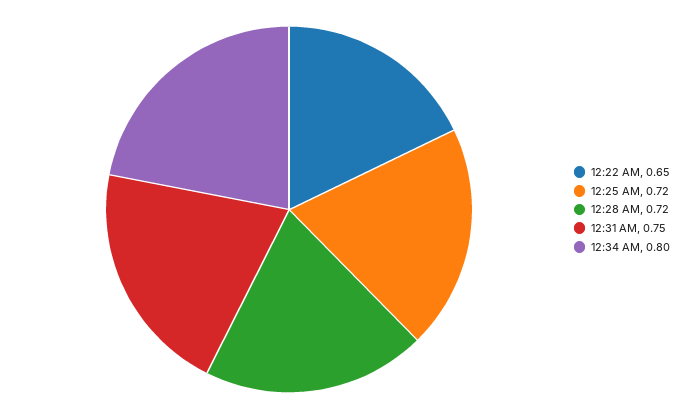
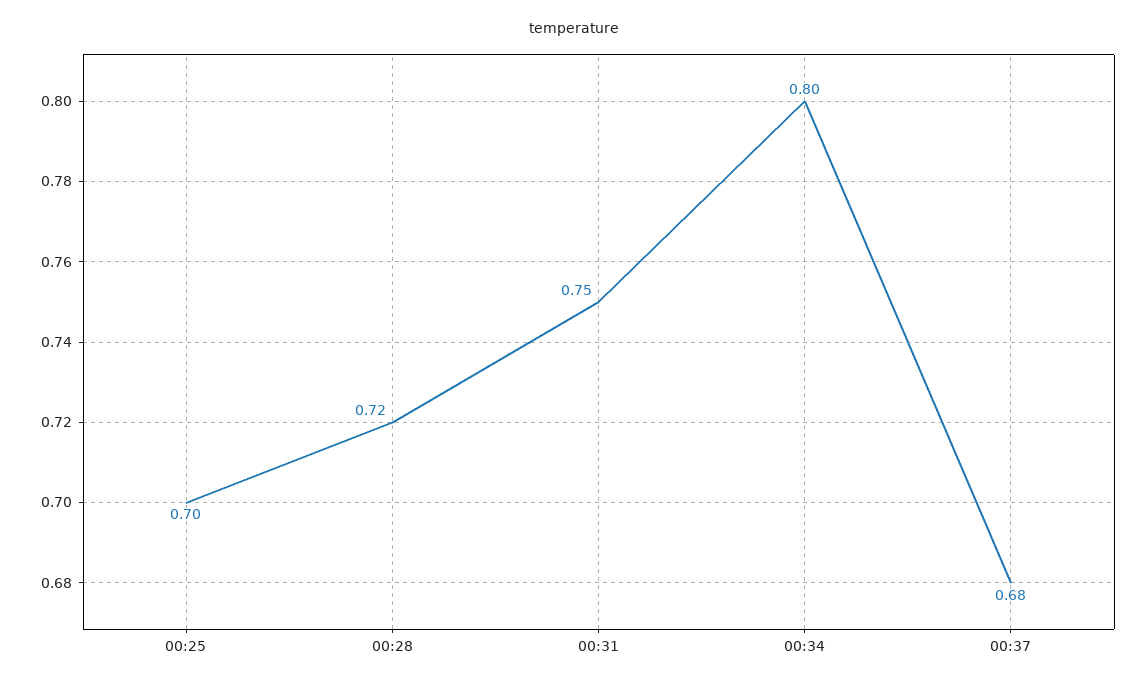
12:22 AM: 0.65 -> none
12:25 AM: 0.72 -> 0.7
00:37: none -> 0.68

